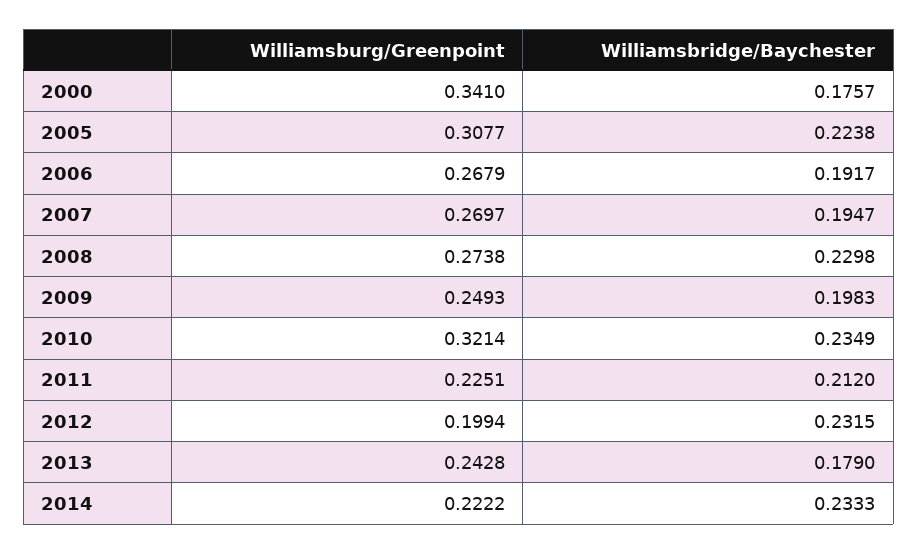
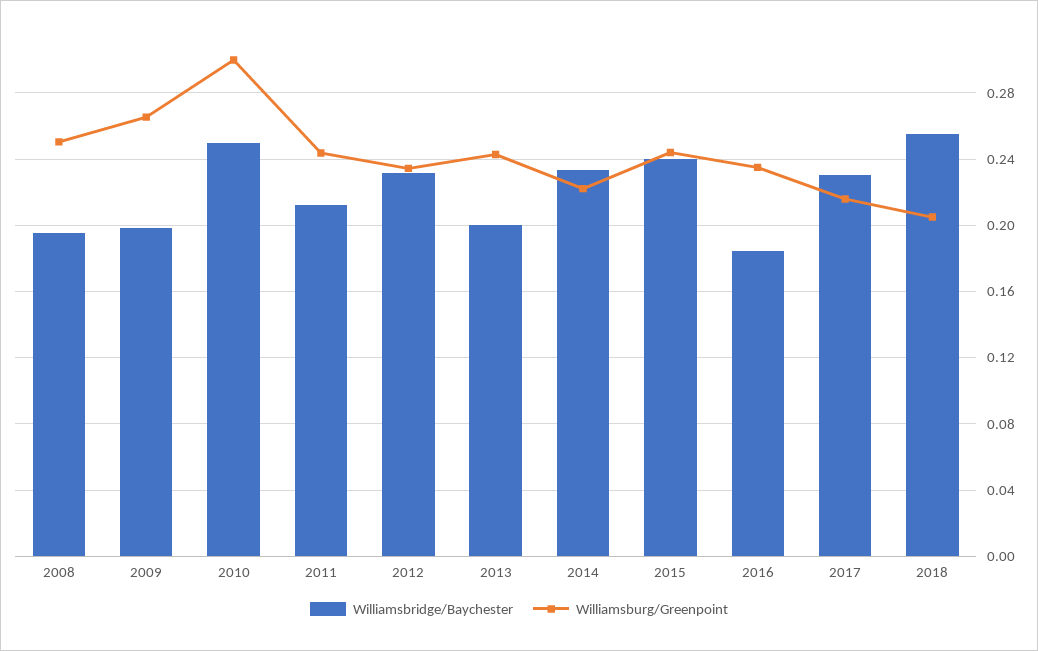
Williamsburg/Greenpoint, 2000: 0.341 -> none
Williamsbridge/Baychester, 2000: 0.1757 -> none
Williamsburg/Greenpoint, 2005: 0.3077 -> none
Williamsbridge/Baychester, 2005: 0.2238 -> none
Williamsburg/Greenpoint, 2006: 0.2679 -> none
Williamsbridge/Baychester, 2006: 0.1917 -> none
Williamsburg/Greenpoint, 2007: 0.2697 -> none
Williamsbridge/Baychester, 2007: 0.1947 -> none
Williamsburg/Greenpoint, 2008: 0.2738 -> 0.25
Williamsbridge/Baychester, 2008: 0.2298 -> 0.195
Williamsburg/Greenpoint, 2009: 0.2493 -> 0.265
Williamsburg/Greenpoint, 2010: 0.3214 -> 0.3
Williamsbridge/Baychester, 2010: 0.2349 -> 0.25
Williamsburg/Greenpoint, 2011: 0.2251 -> 0.245
Williamsburg/Greenpoint, 2012: 0.1994 -> 0.235
Williamsbridge/Baychester, 2013: 0.179 -> 0.2
Williamsbridge/Baychester, 2015: none -> 0.24
Williamsburg/Greenpoint, 2015: none -> 0.245
Williamsbridge/Baychester, 2016: none -> 0.185
Williamsburg/Greenpoint, 2016: none -> 0.235
Williamsbridge/Baychester, 2017: none -> 0.23
Williamsburg/Greenpoint, 2017: none -> 0.215
Williamsbridge/Baychester, 2018: none -> 0.255
Williamsburg/Greenpoint, 2018: none -> 0.205

